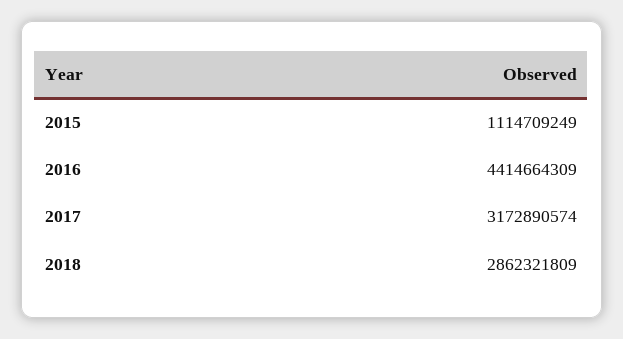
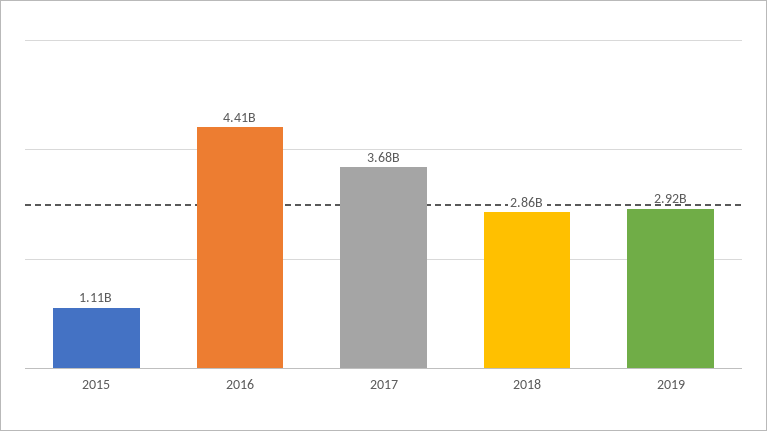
2017: 3172890574 -> 3680000000
2019: none -> 2920000000

